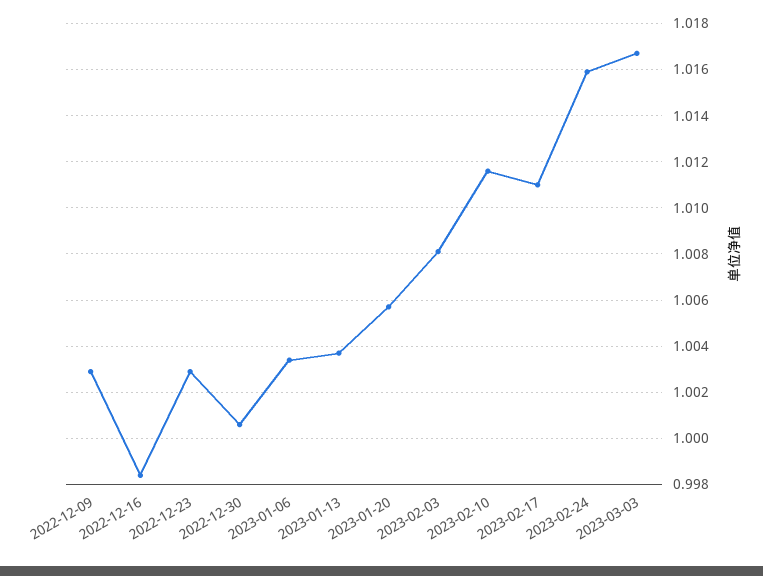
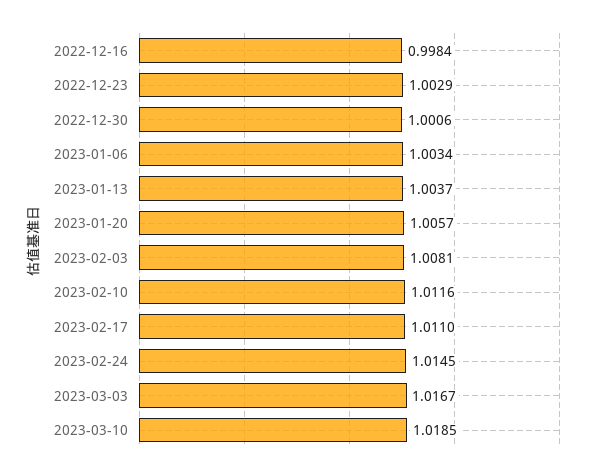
2022-12-09: 1.003 -> none
2023-02-24: 1.016 -> 1.0145
2023-03-10: none -> 1.0185

